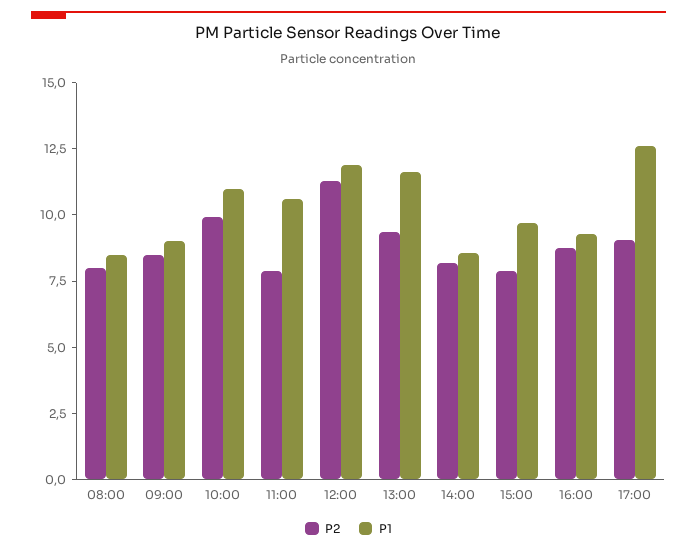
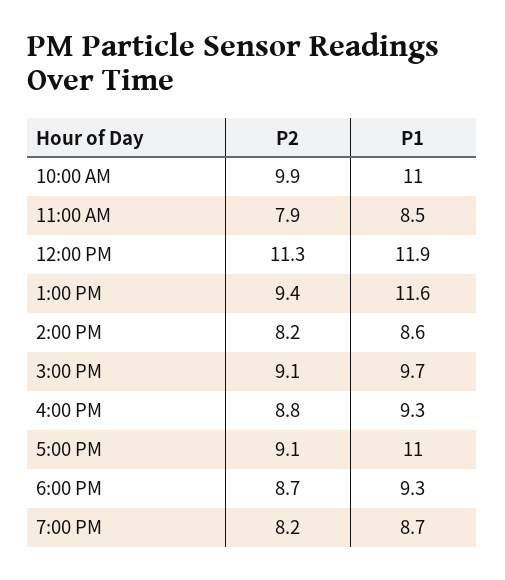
P2, 08:00: 8 -> none
P1, 08:00: 8.5 -> none
P2, 09:00: 8.5 -> none
P1, 09:00: 9 -> none
P1, 11:00: 10.5 -> 8.5
P2, 15:00: 8 -> 9.1
P1, 17:00: 12.5 -> 11
P2, 6:00 PM: none -> 8.7
P1, 6:00 PM: none -> 9.3
P2, 7:00 PM: none -> 8.2
P1, 7:00 PM: none -> 8.7

